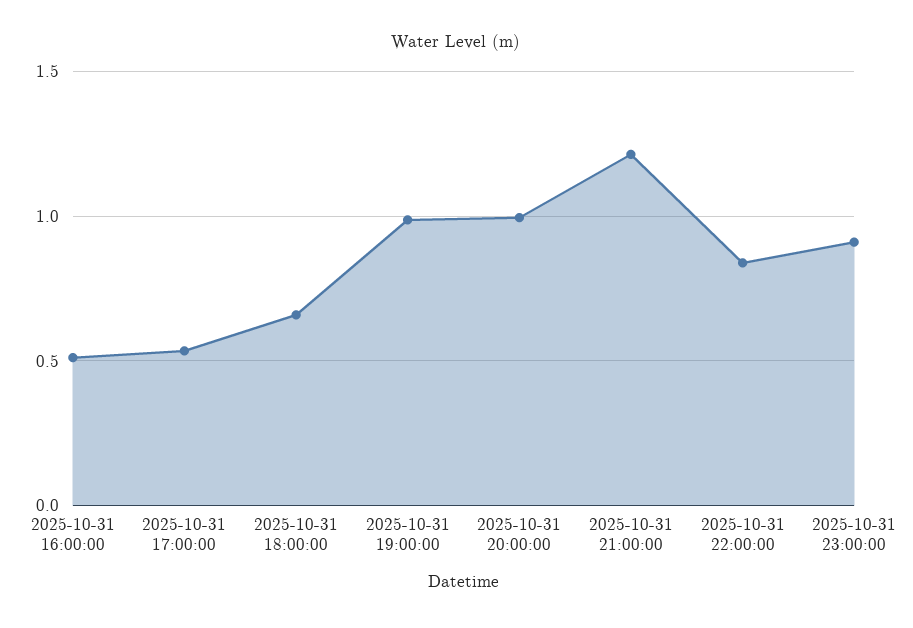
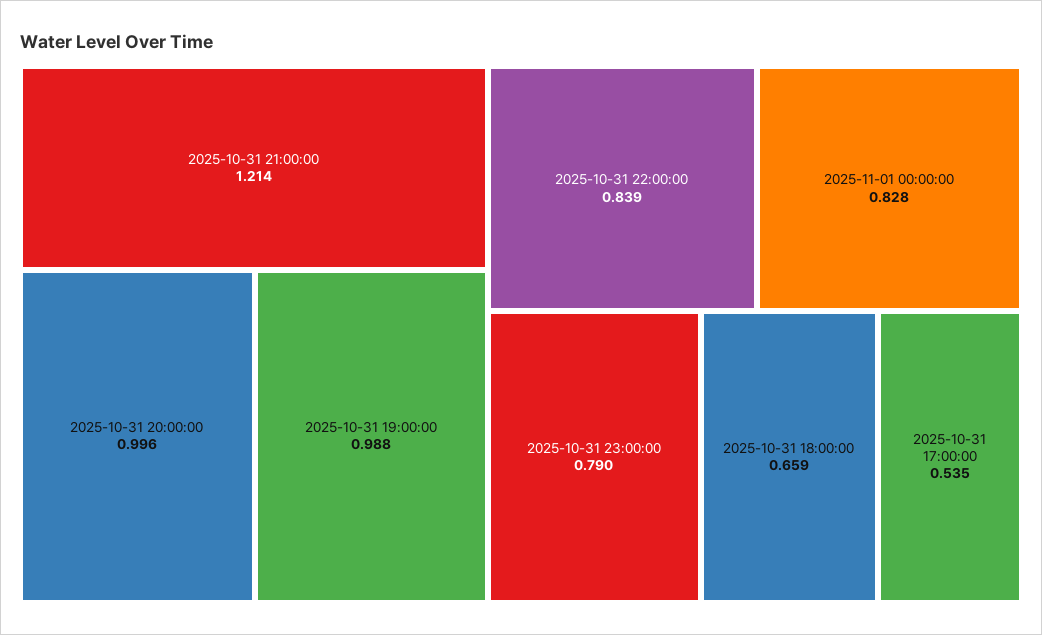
2025-10-31 16:00:00: 0.5 -> none
2025-10-31 23:00:00: 0.9 -> 0.79
2025-11-01 00:00:00: none -> 0.828

